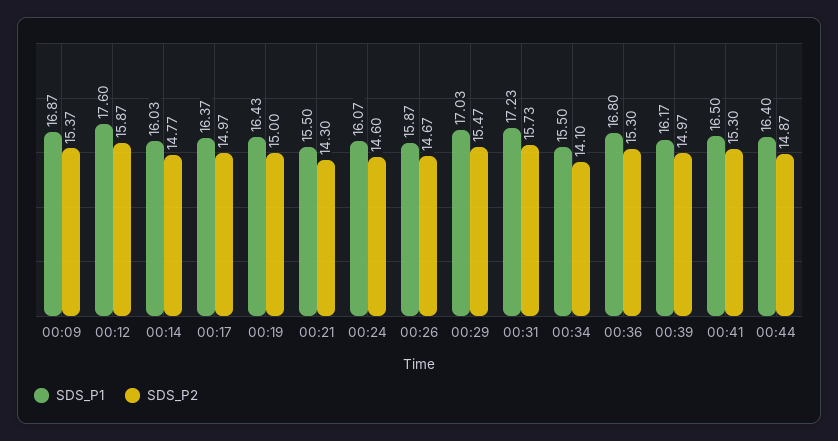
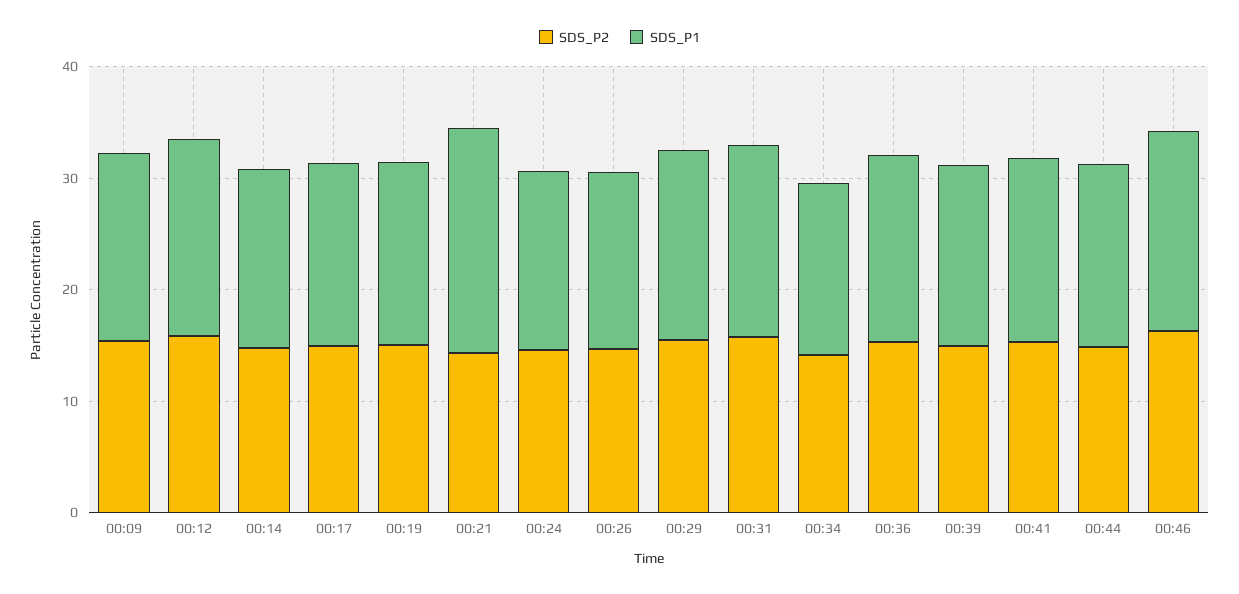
SDS_P1, 00:21: 15.5 -> 20
SDS_P2, 00:46: none -> 16
SDS_P1, 00:46: none -> 18

